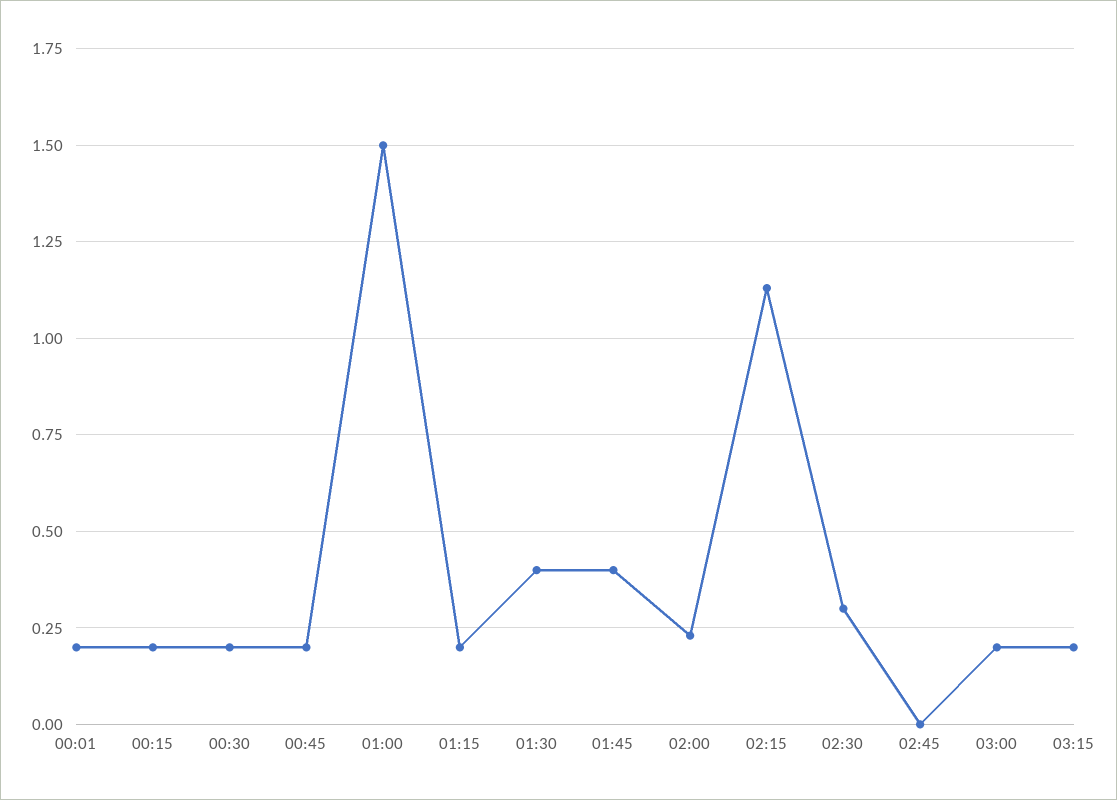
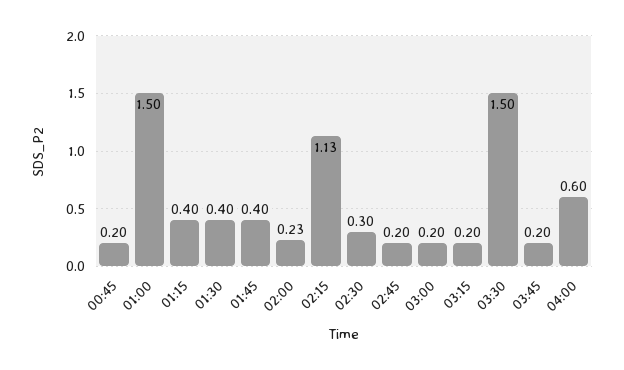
00:01: 0.2 -> none
00:15: 0.2 -> none
00:30: 0.2 -> none
01:15: 0.2 -> 0.4
02:45: 0 -> 0.2
03:30: none -> 1.5
03:45: none -> 0.2
04:00: none -> 0.6

